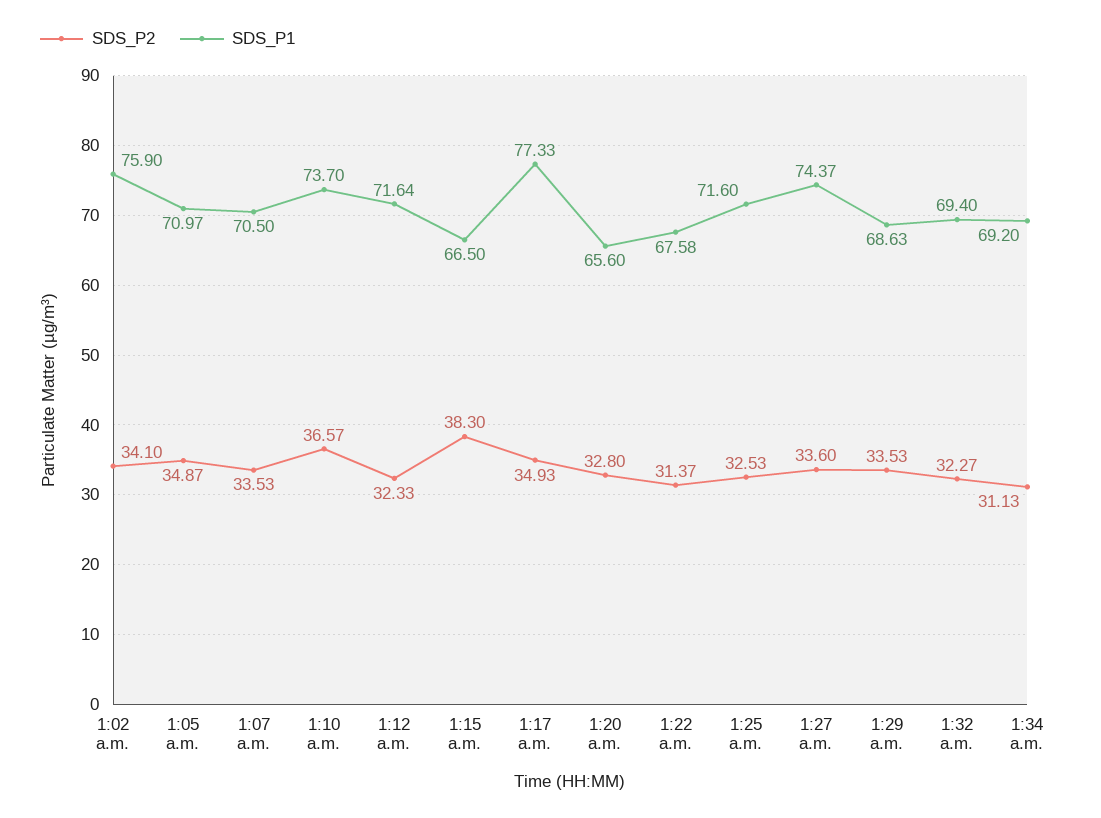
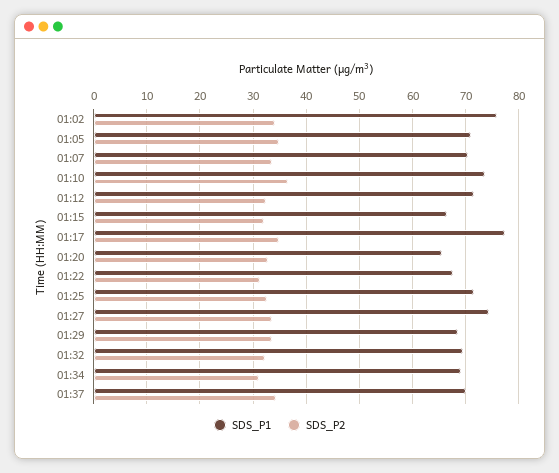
SDS_P2, 1:15 a.m.: 38.3 -> 32
SDS_P1, 01:37: none -> 70
SDS_P2, 01:37: none -> 34

